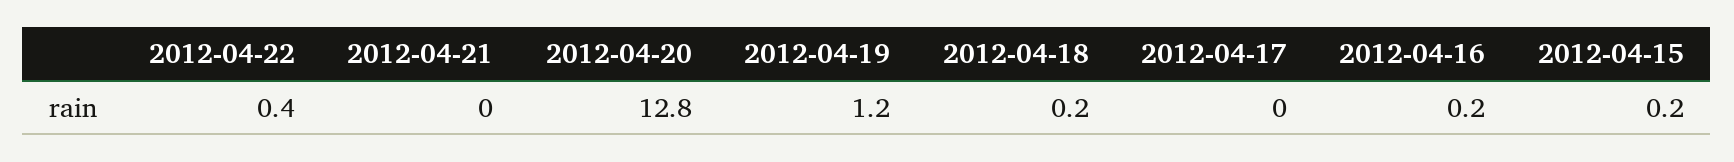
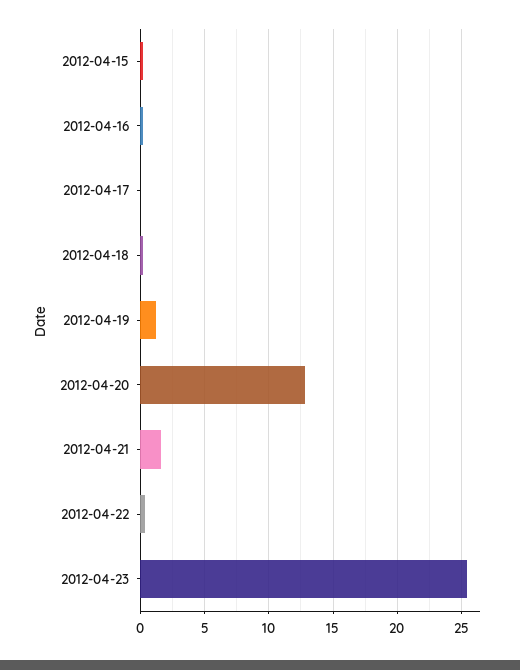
2012-04-21: 0 -> 1.5
2012-04-23: none -> 25.5

